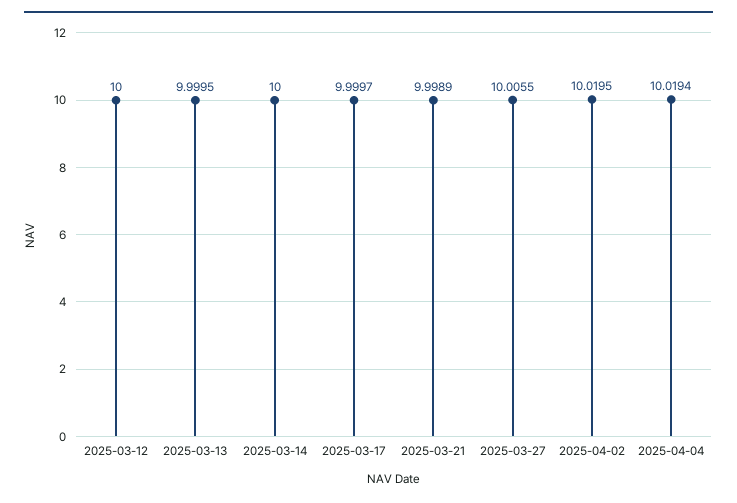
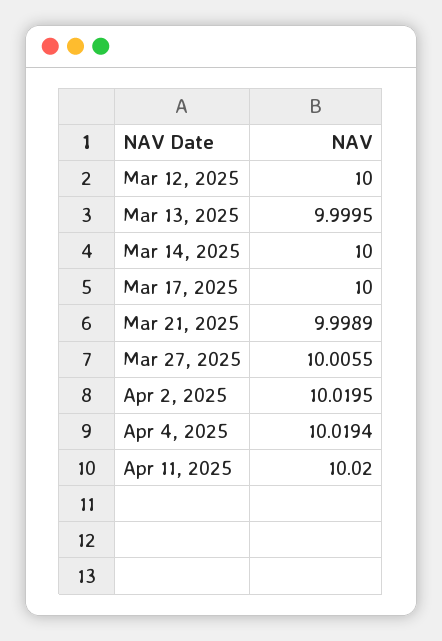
2025-03-17: 9.9997 -> 10
Apr 11, 2025: none -> 10.02

